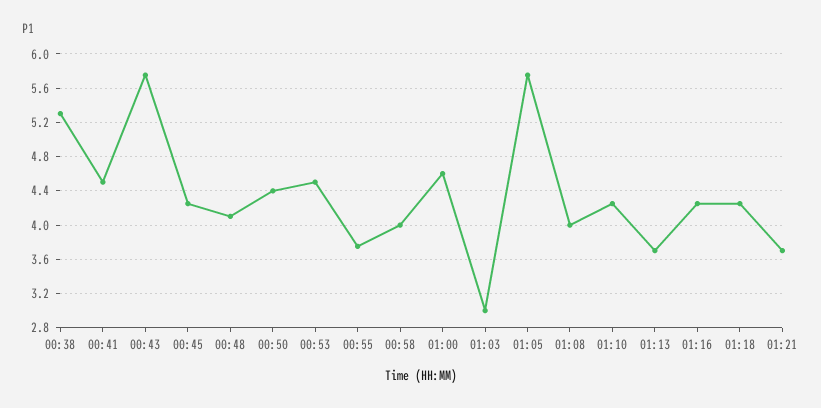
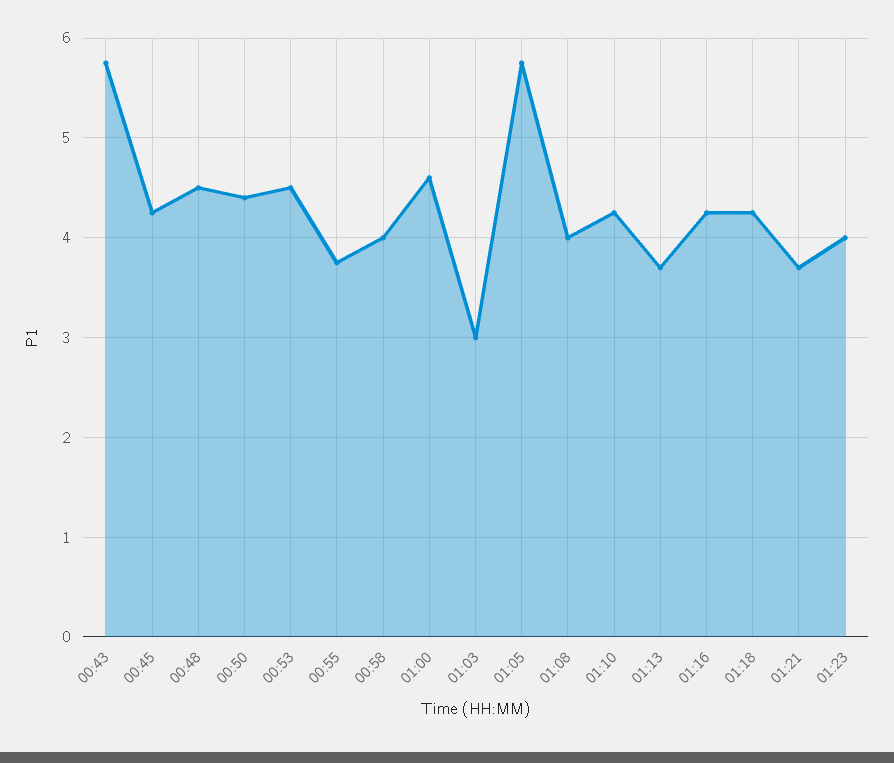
00:38: 5.3 -> none
00:41: 4.5 -> none
00:48: 4.1 -> 4.5
01:23: none -> 4

